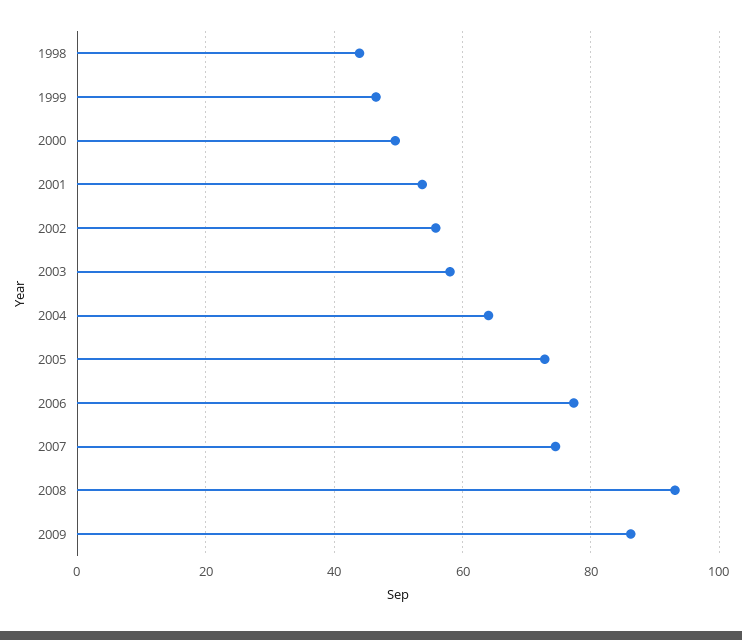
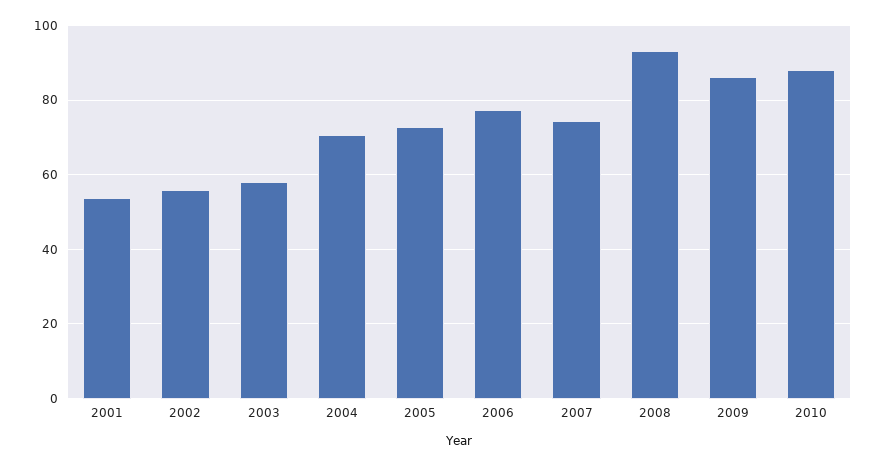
1998: 44 -> none
1999: 46 -> none
2000: 50 -> none
2004: 64 -> 70
2010: none -> 88

